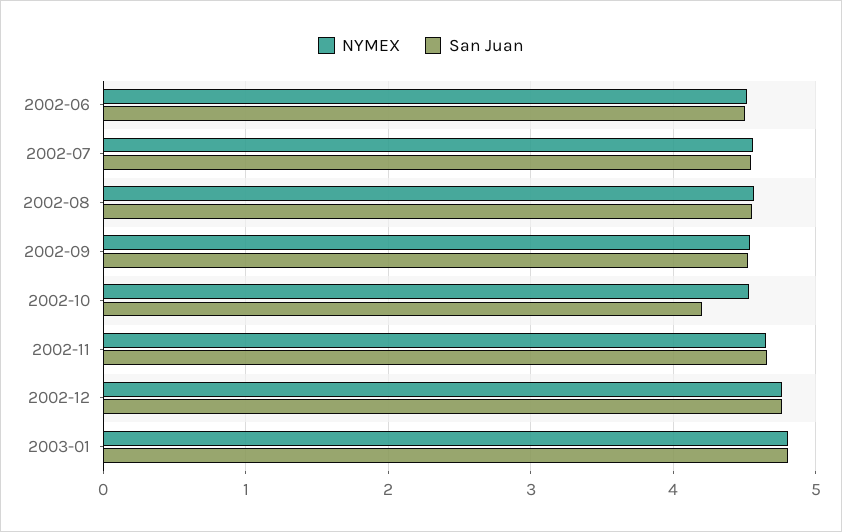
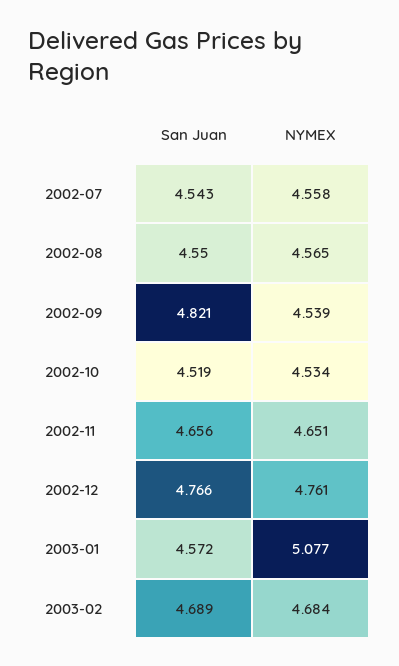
NYMEX, 2002-06: 4.5 -> none
San Juan, 2002-06: 4.5 -> none
San Juan, 2002-09: 4.5 -> 4.821
San Juan, 2002-10: 4.2 -> 4.519
NYMEX, 2003-01: 4.8 -> 5.077
San Juan, 2003-01: 4.8 -> 4.572
San Juan, 2003-02: none -> 4.689
NYMEX, 2003-02: none -> 4.684

